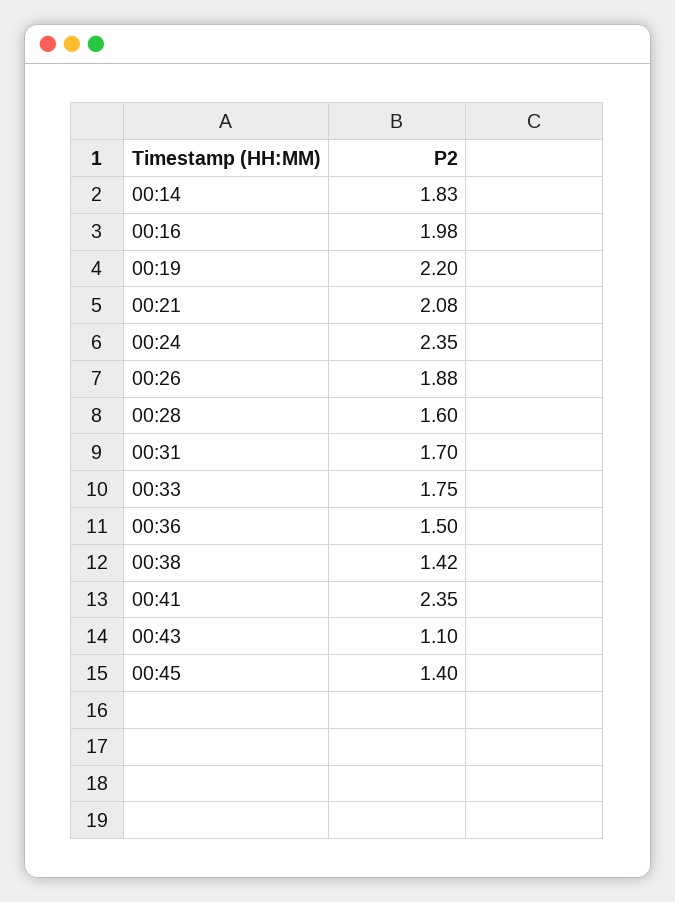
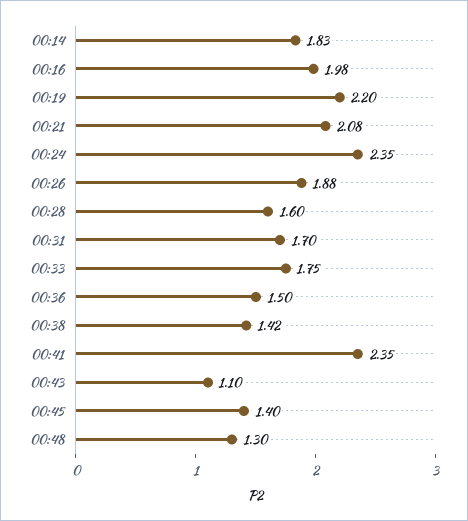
00:48: none -> 1.3

